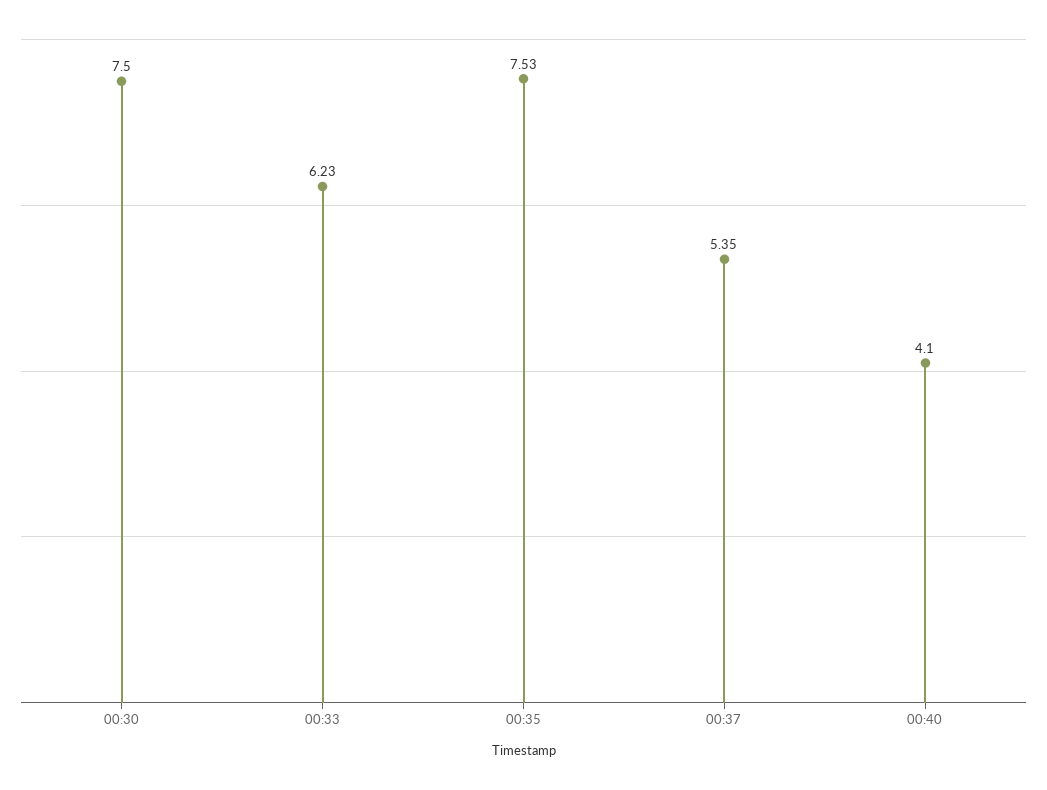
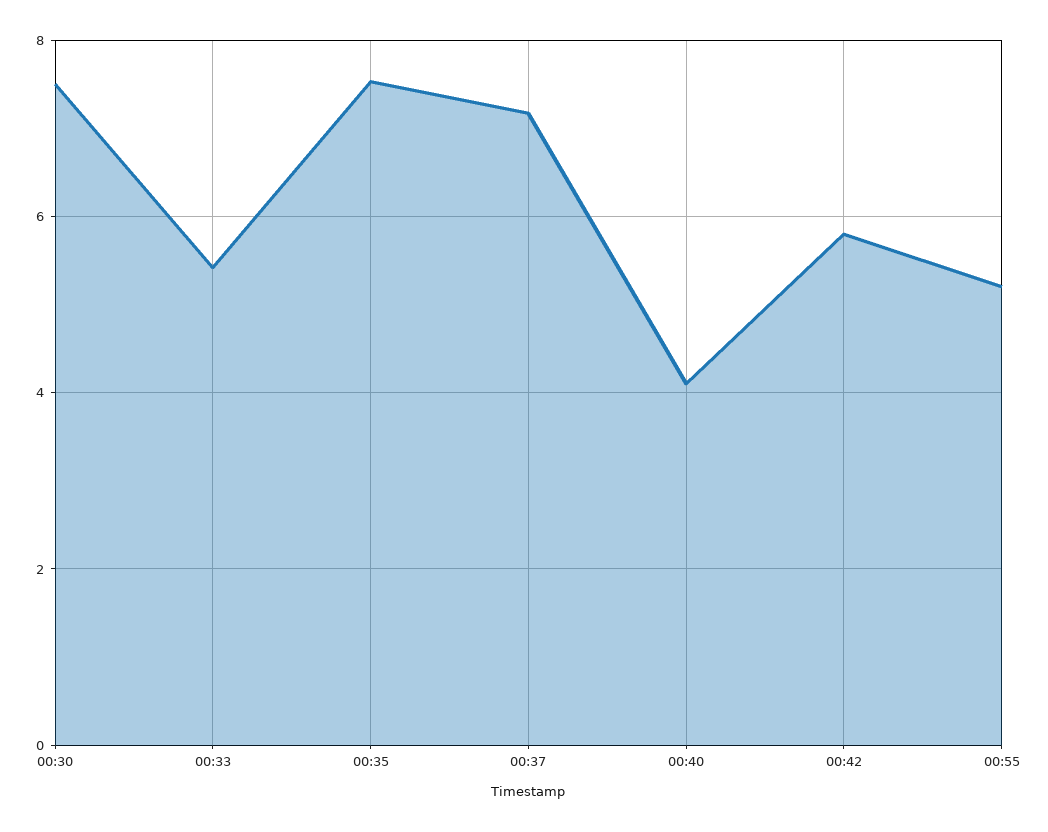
00:33: 6.23 -> 5.4
00:37: 5.35 -> 7.2
00:42: none -> 5.8
00:55: none -> 5.2

